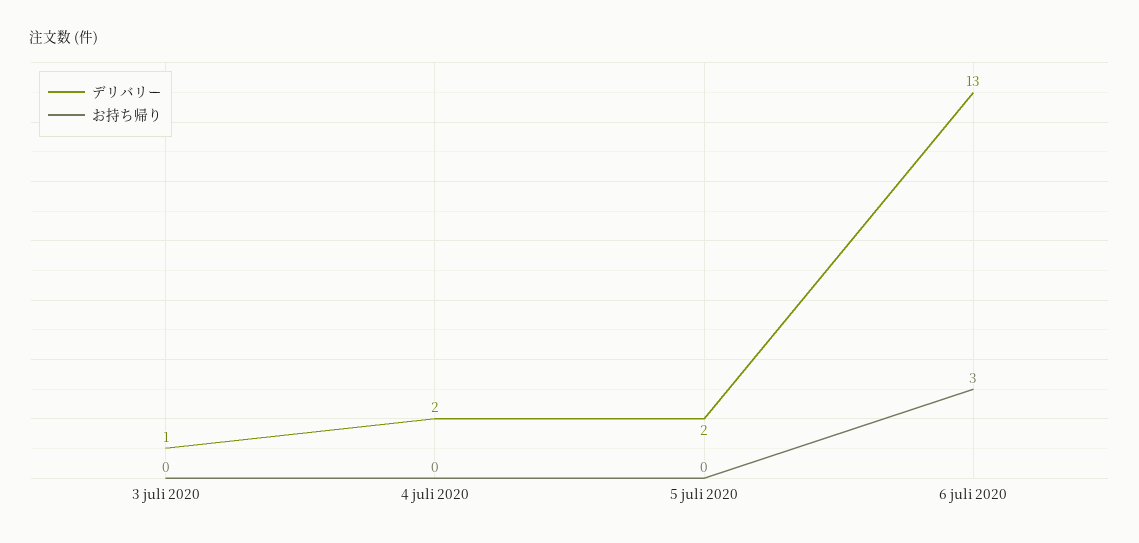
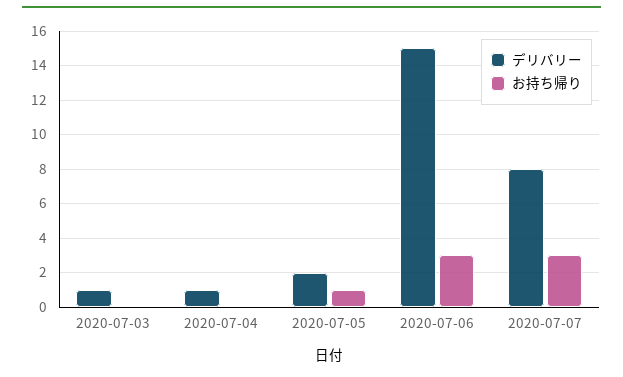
デリバリー, 4 juli 2020: 2 -> 1
お持ち帰り, 5 juli 2020: 0 -> 1
デリバリー, 6 juli 2020: 13 -> 15
デリバリー, 2020-07-07: none -> 8
お持ち帰り, 2020-07-07: none -> 3

